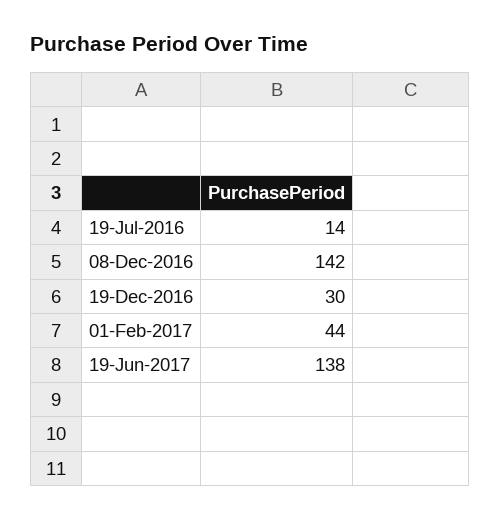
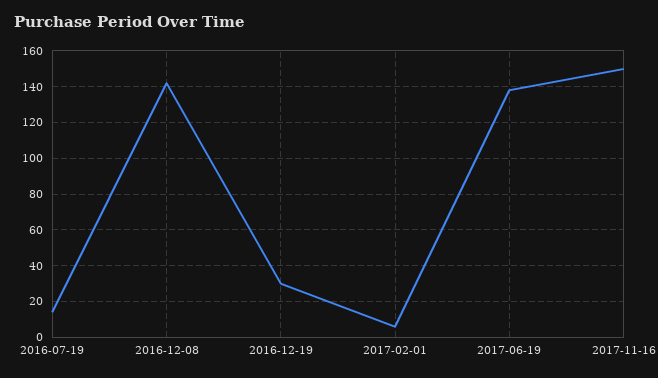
01-Feb-2017: 44 -> 5
2017-11-16: none -> 150

